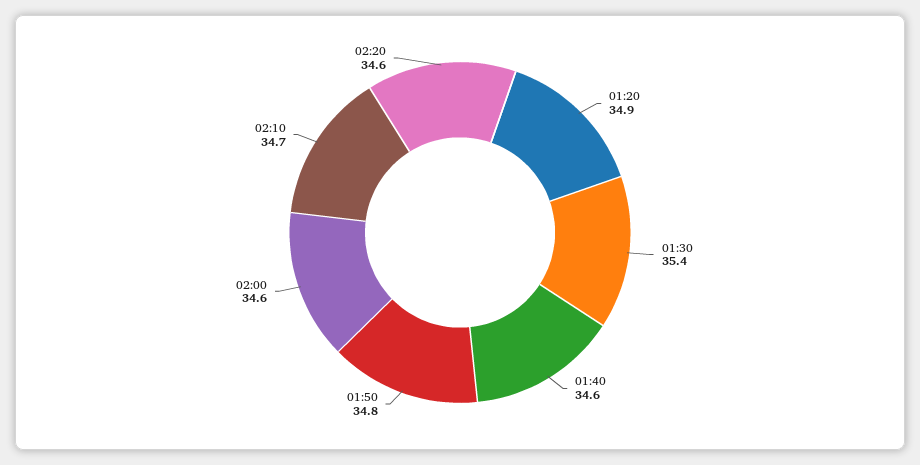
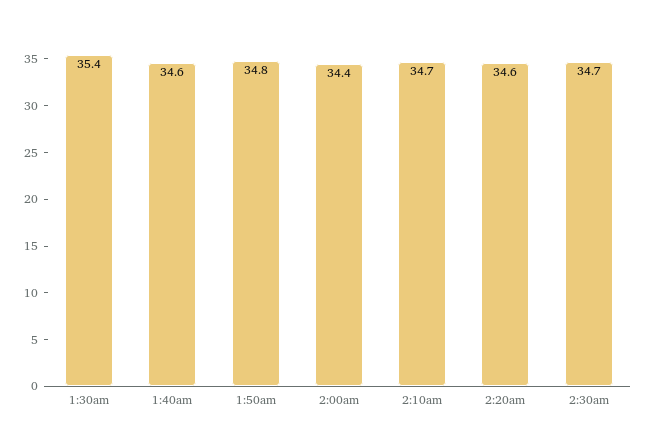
01:20: 34.9 -> none
02:00: 34.6 -> 34.4
2:30am: none -> 34.7

